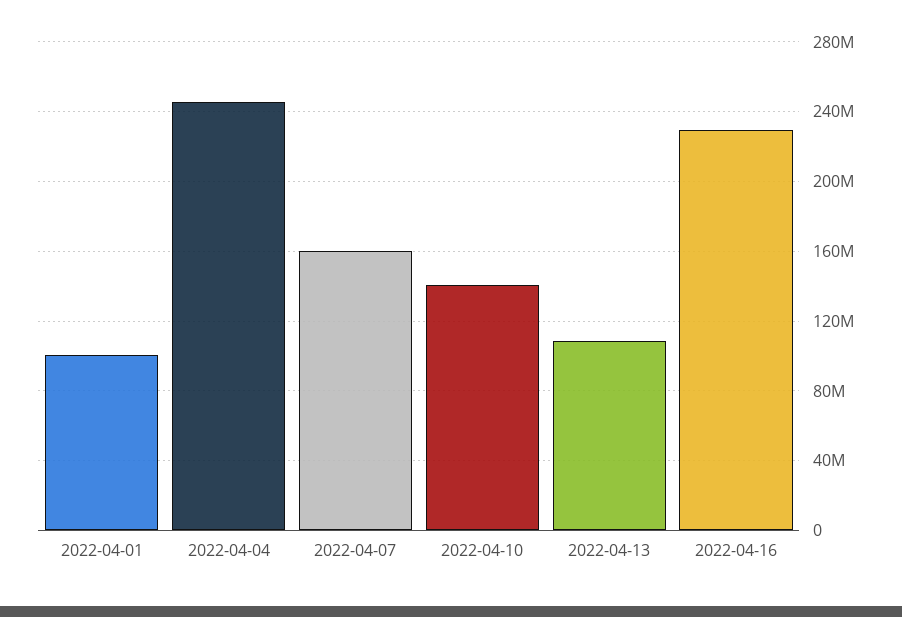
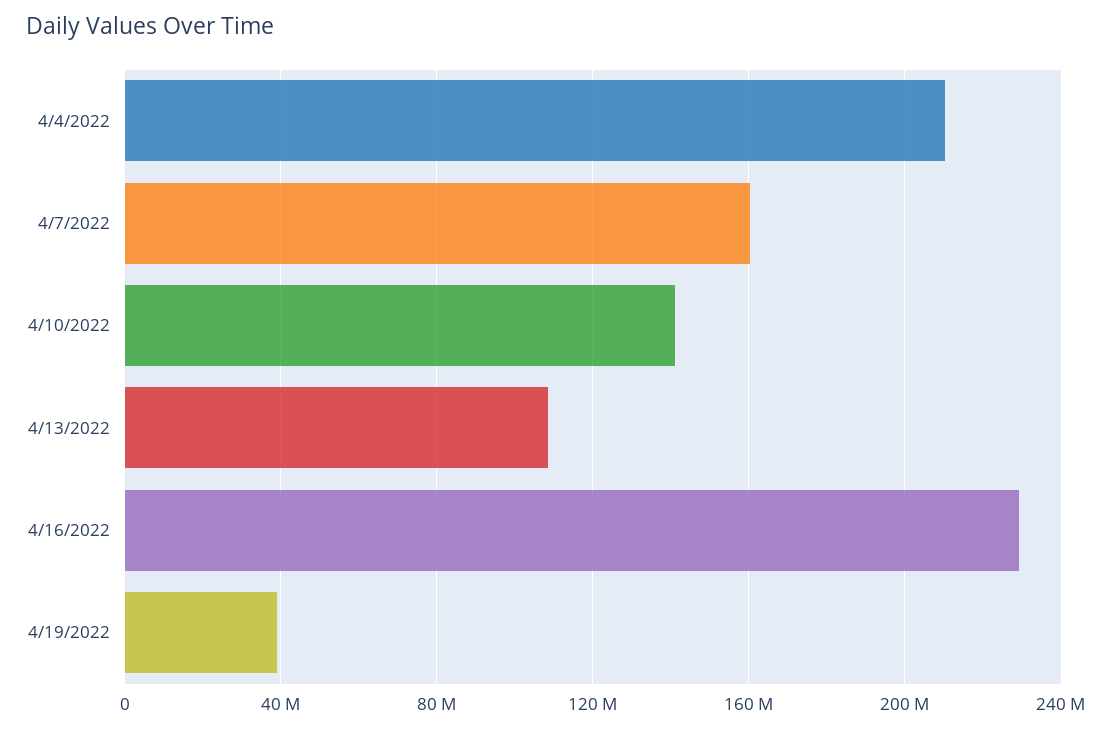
2022-04-01: 100000000 -> none
2022-04-04: 245000000 -> 210000000
4/19/2022: none -> 40000000

